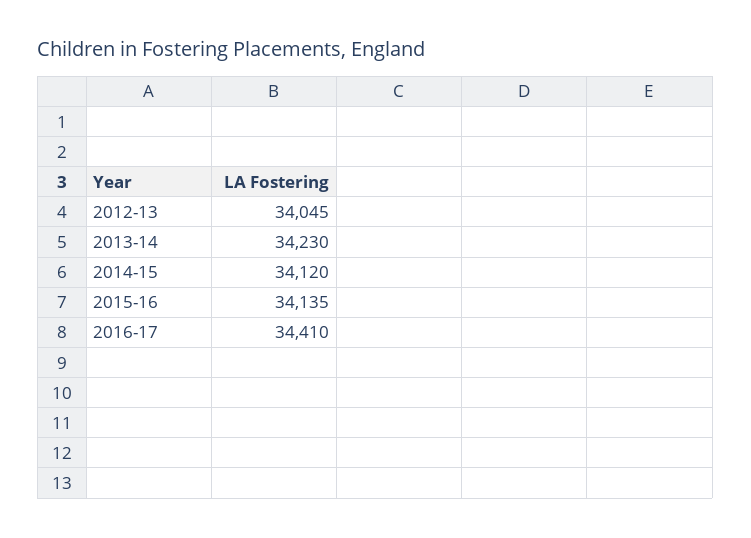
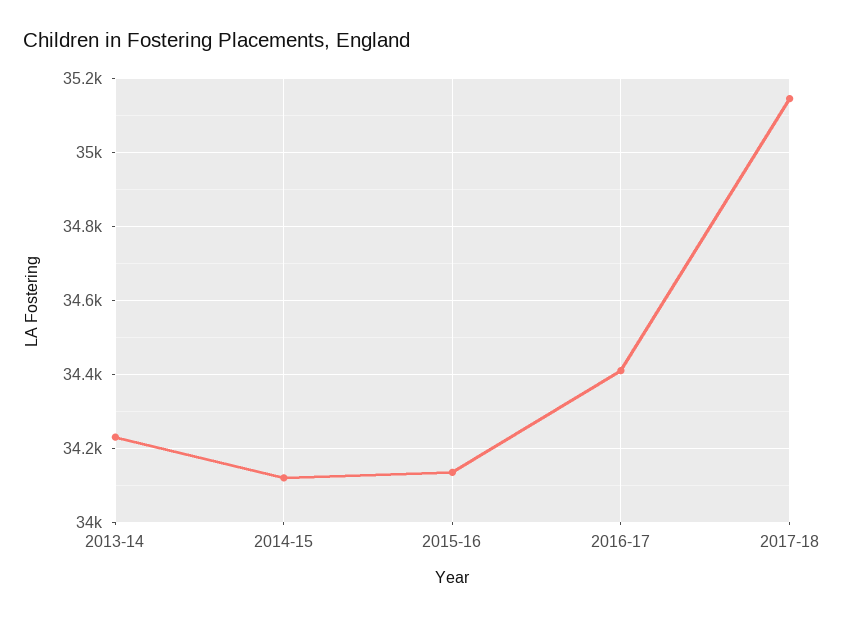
2012-13: 34045 -> none
2017-18: none -> 35140

